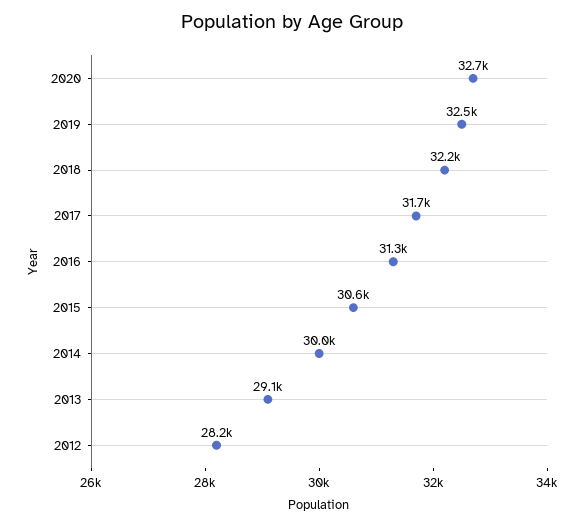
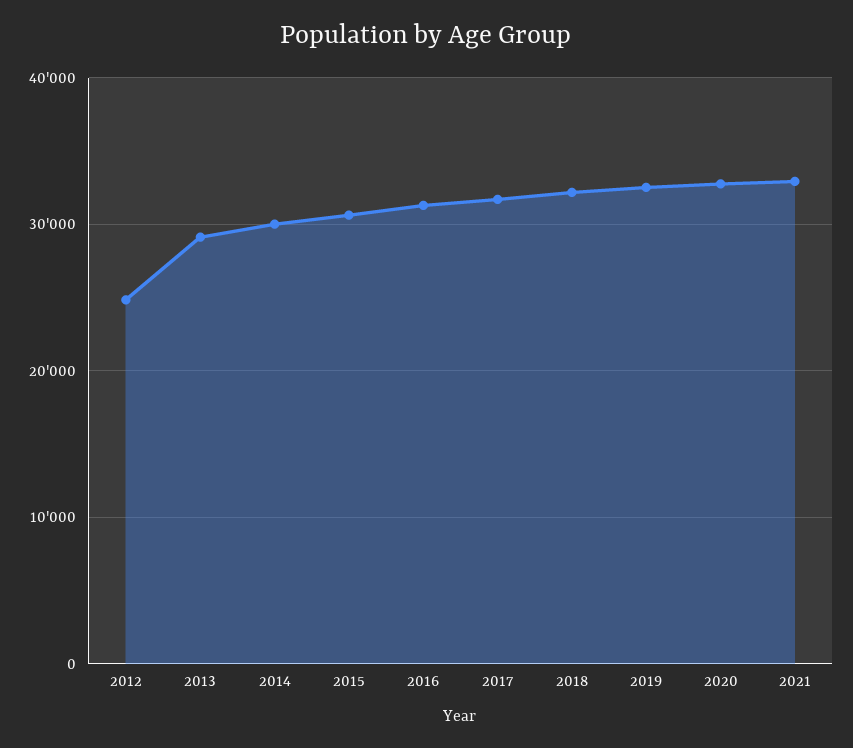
2012: 28200 -> 25000
2021: none -> 33000

